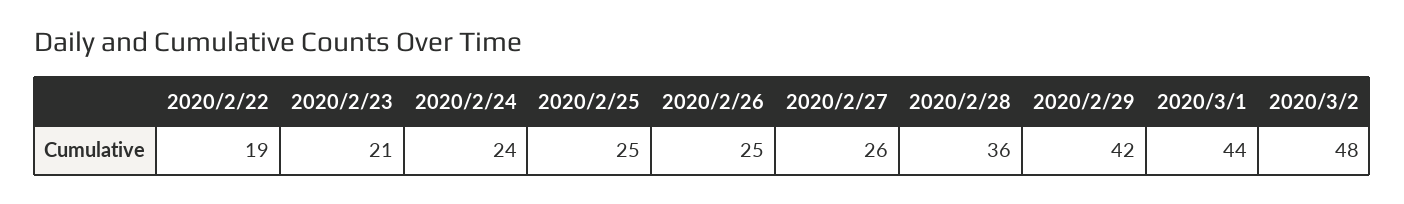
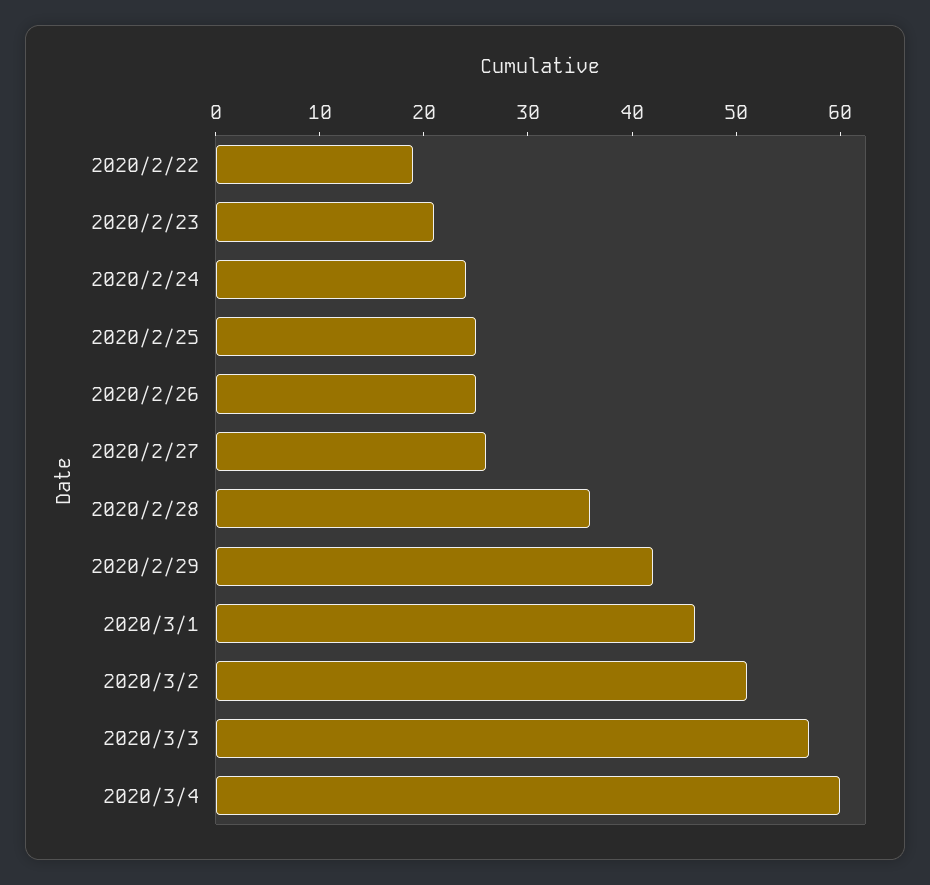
2020/3/1: 44 -> 46
2020/3/2: 48 -> 51
2020/3/3: none -> 57
2020/3/4: none -> 60

